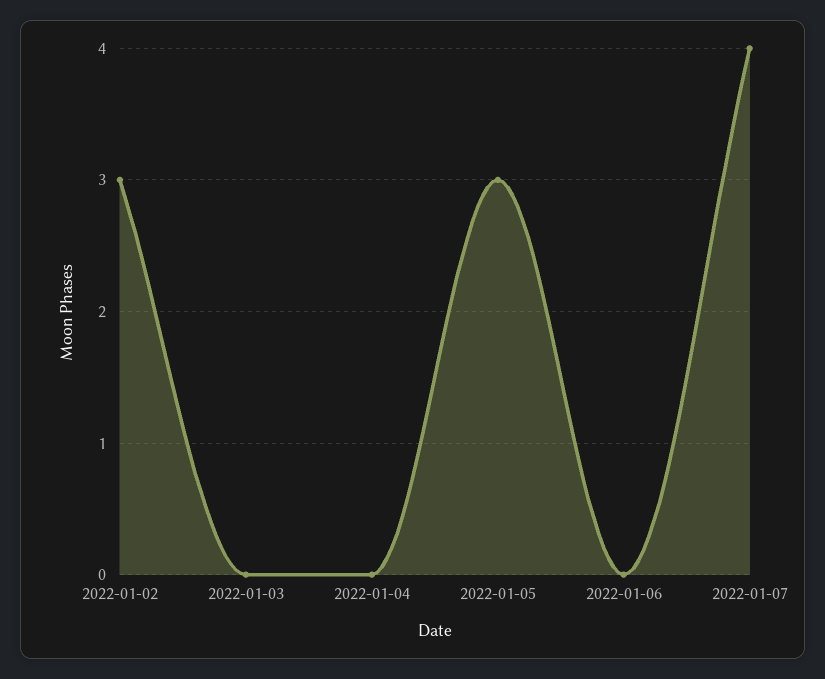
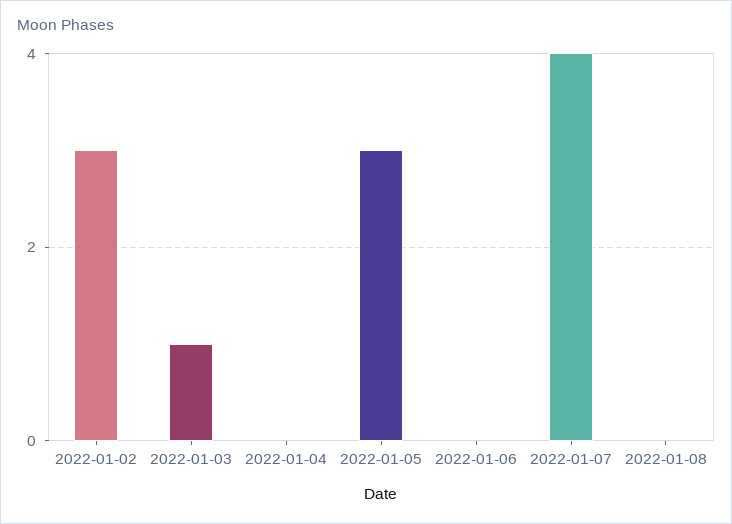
2022-01-03: 0 -> 1
2022-01-08: none -> 0

